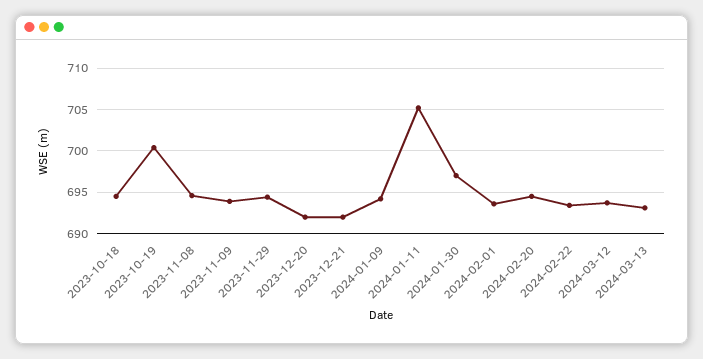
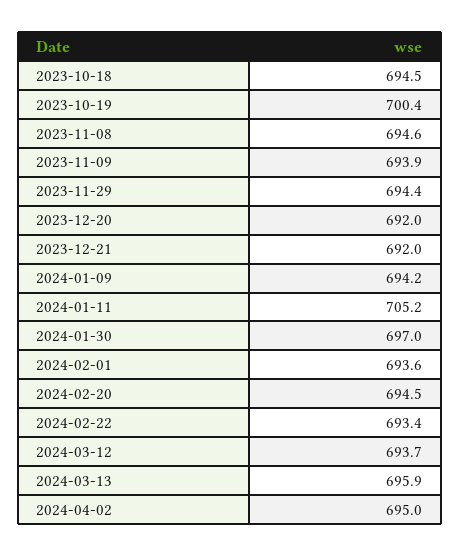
2024-03-13: 693 -> 695.9
2024-04-02: none -> 695

